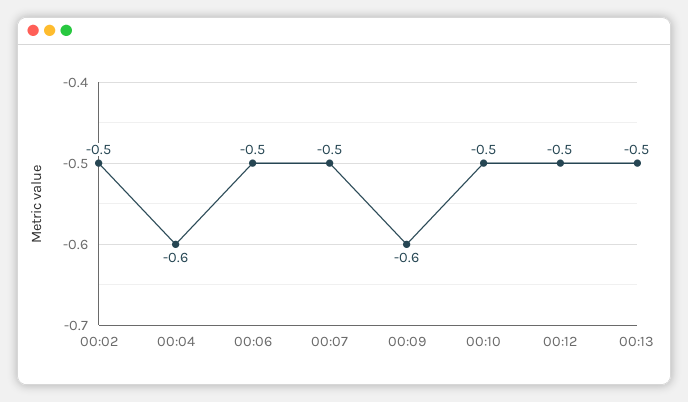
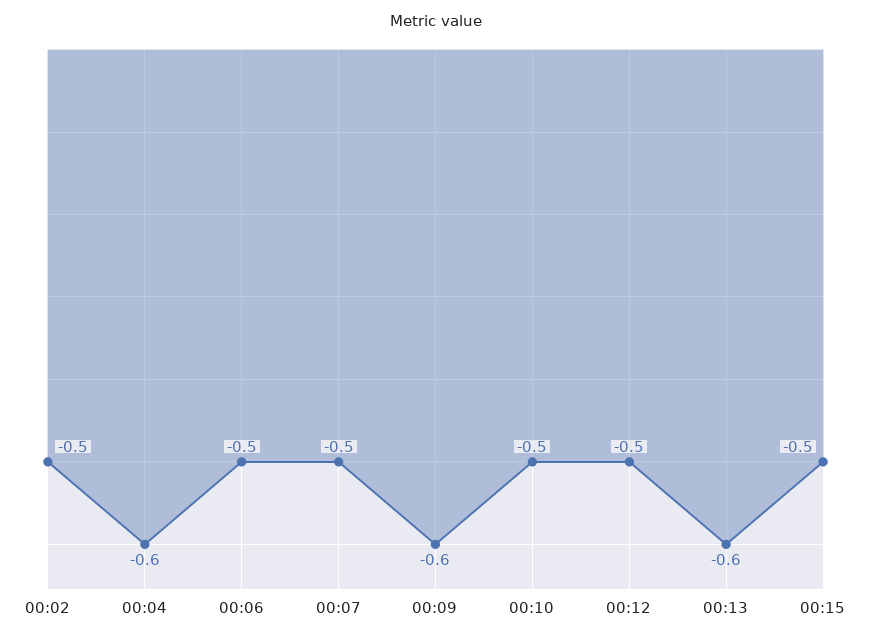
00:13: -0.5 -> -0.6
00:15: none -> -0.5

